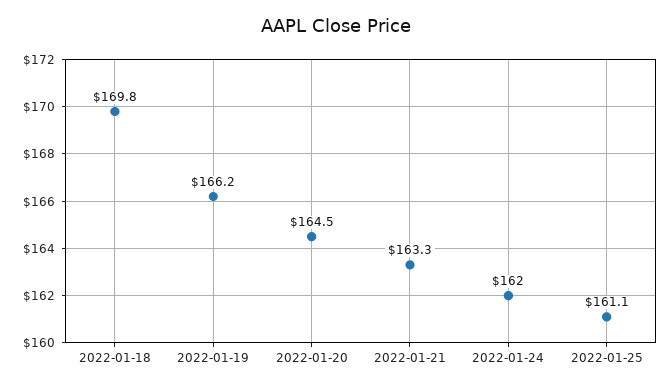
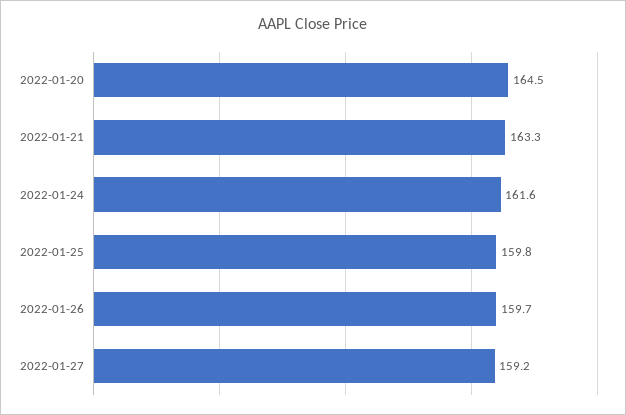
2022-01-18: 169.8 -> none
2022-01-19: 166.2 -> none
2022-01-24: 162 -> 161.6
2022-01-25: 161.1 -> 159.8
2022-01-26: none -> 159.7
2022-01-27: none -> 159.2

